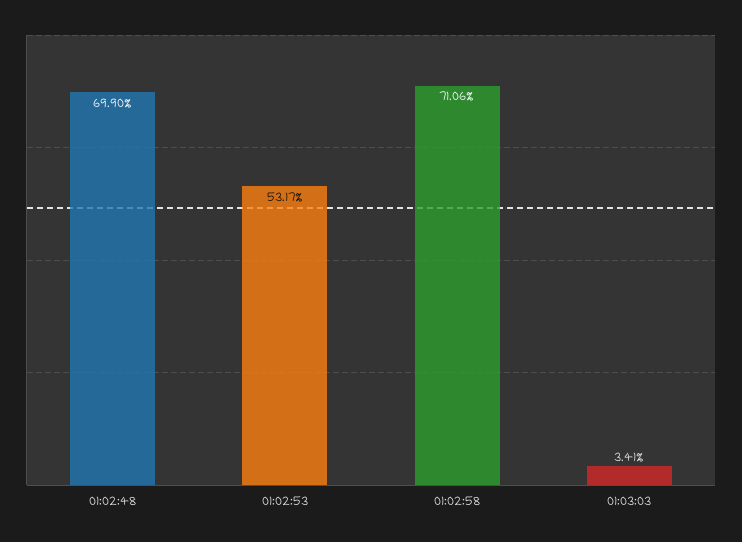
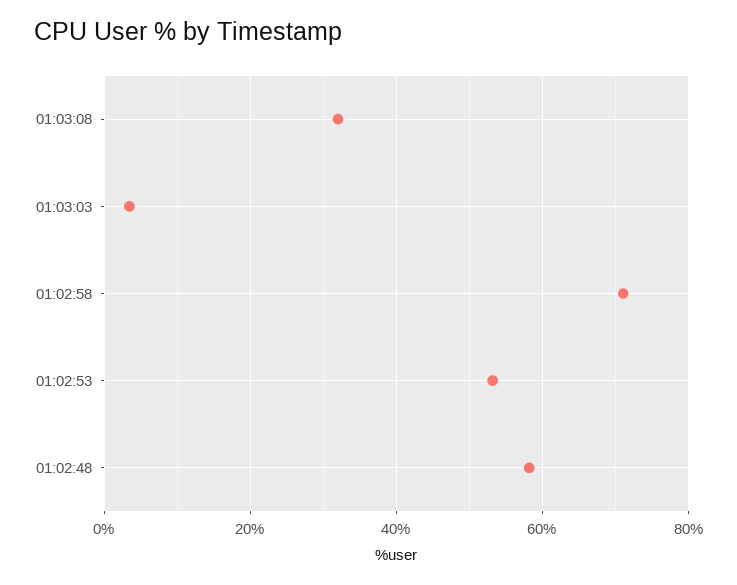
01:02:48: 69.9 -> 58
01:03:08: none -> 32

